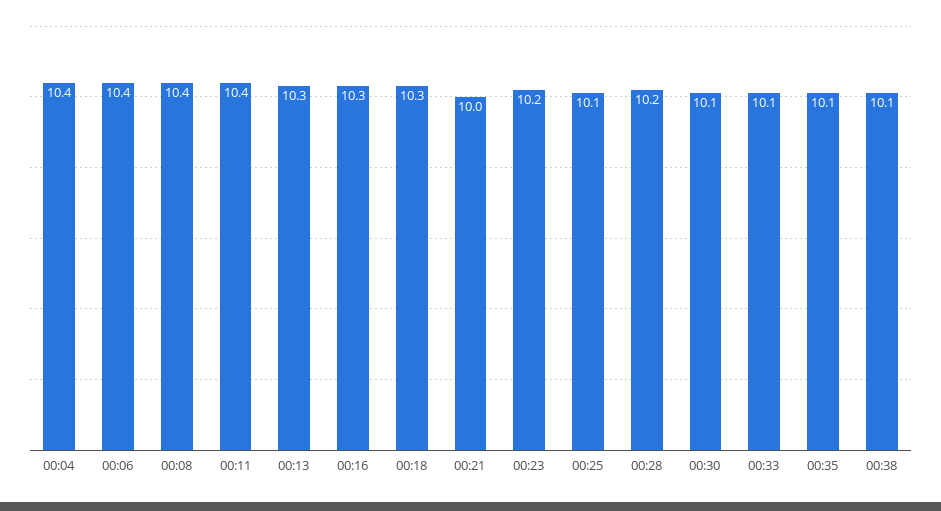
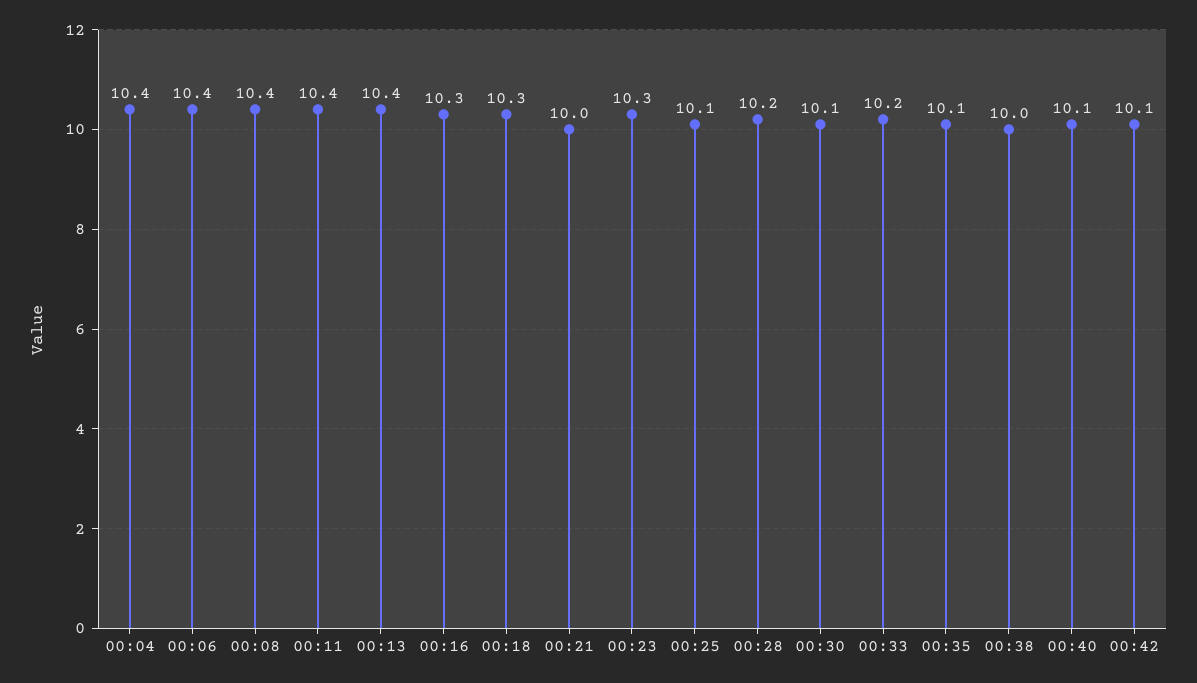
00:13: 10.3 -> 10.4
00:23: 10.2 -> 10.3
00:33: 10.1 -> 10.2
00:38: 10.1 -> 10
00:40: none -> 10.1
00:42: none -> 10.1

